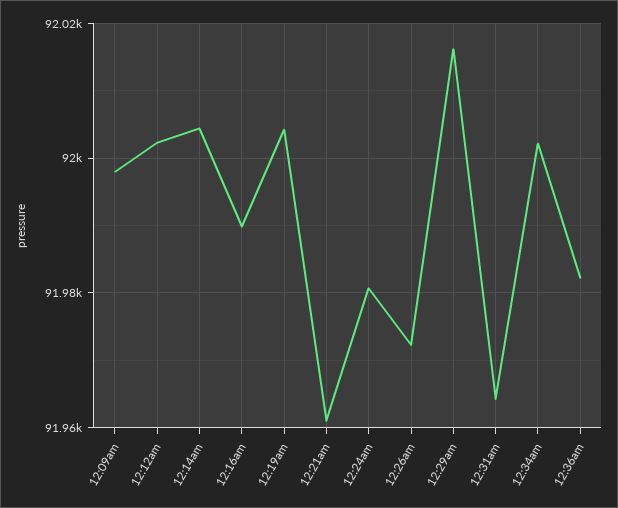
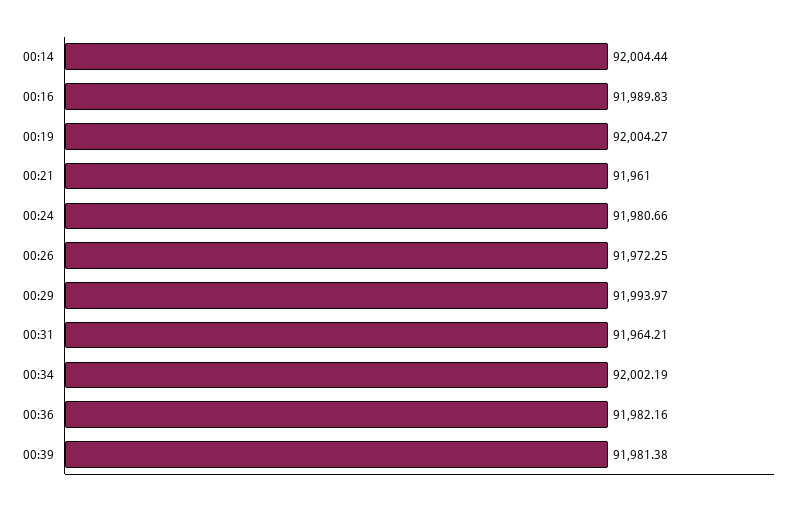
12:09am: 91998 -> none
12:12am: 92002 -> none
12:29am: 92016 -> 91993.97
00:39: none -> 91981.38

